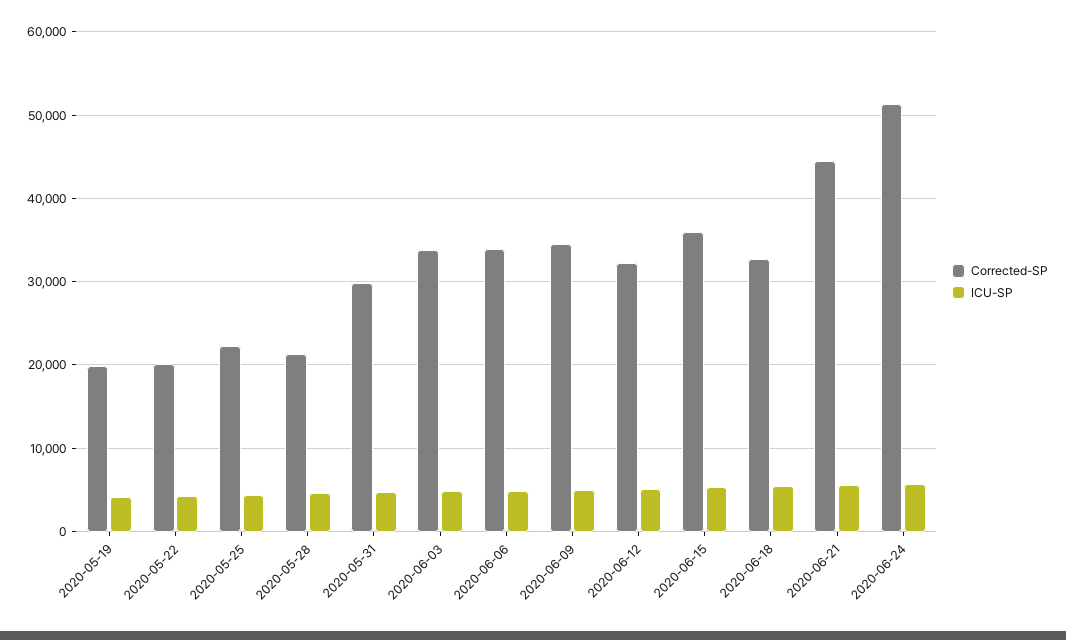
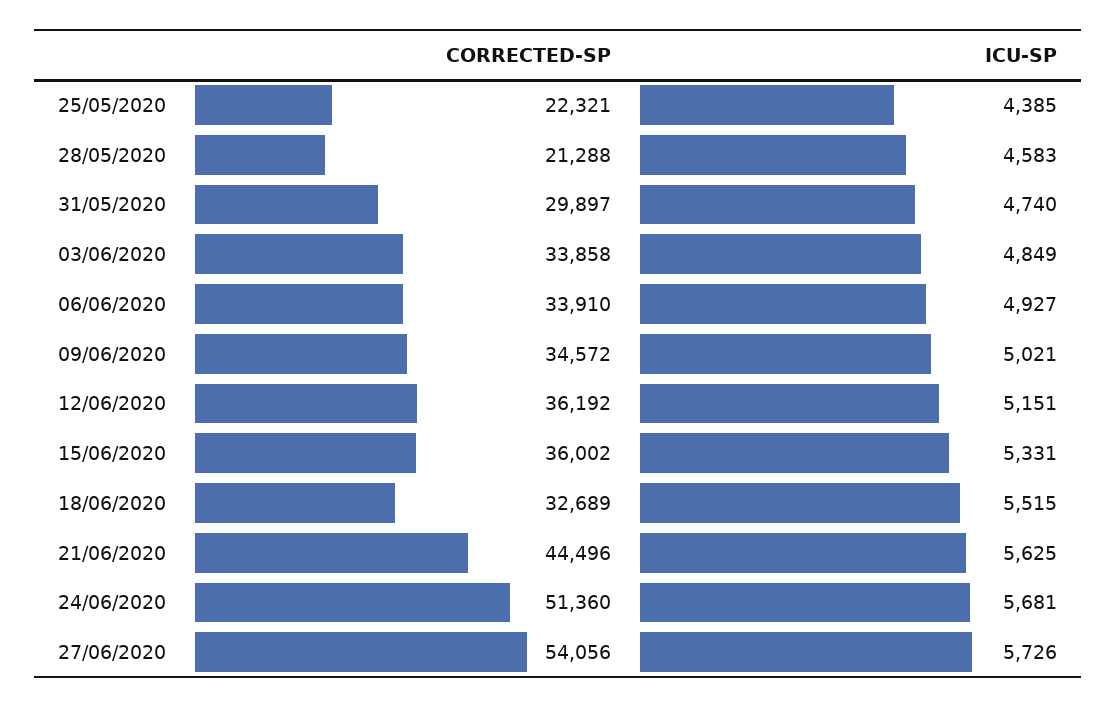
Corrected-SP, 2020-05-19: 20000 -> none
ICU-SP, 2020-05-19: 4000 -> none
Corrected-SP, 2020-05-22: 20000 -> none
ICU-SP, 2020-05-22: 4000 -> none
Corrected-SP, 2020-06-12: 32000 -> 36192
Corrected-SP, 27/06/2020: none -> 54056
ICU-SP, 27/06/2020: none -> 5726

